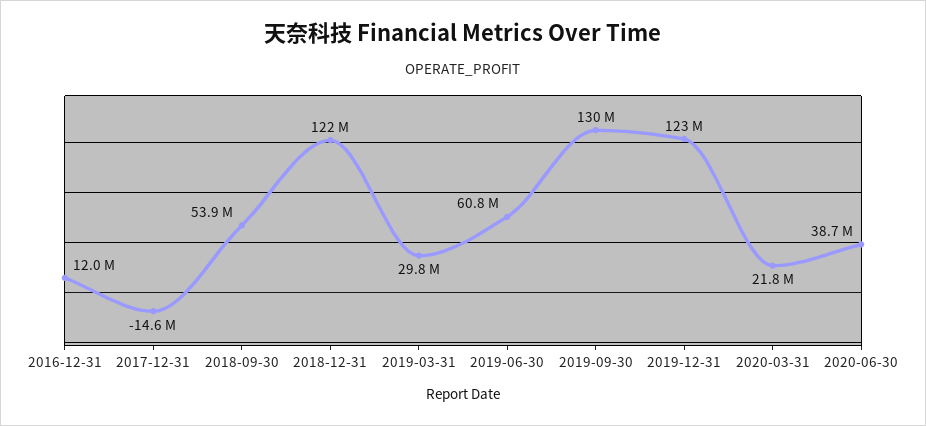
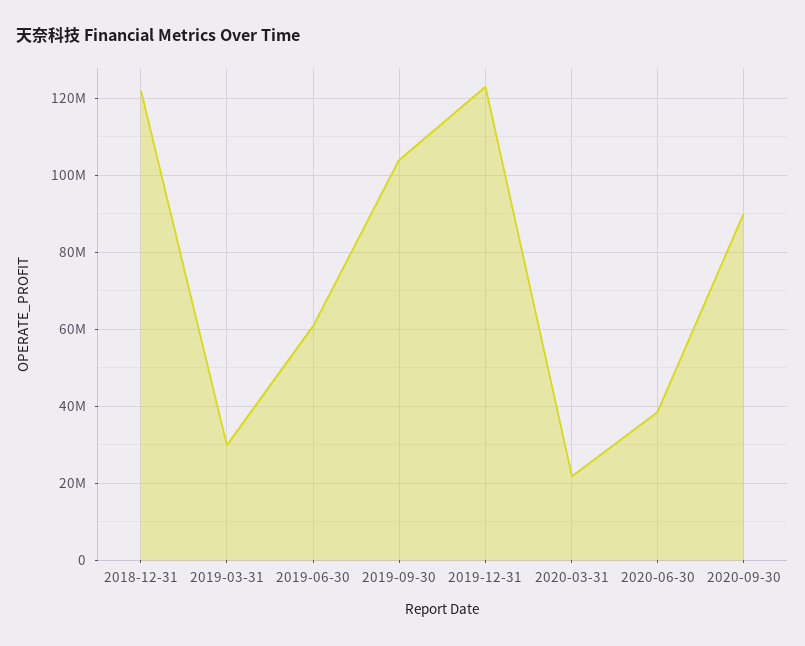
2016-12-31: 12000000 -> none
2017-12-31: -14600000 -> none
2018-09-30: 53900000 -> none
2019-09-30: 130000000 -> 104000000
2020-09-30: none -> 90000000

